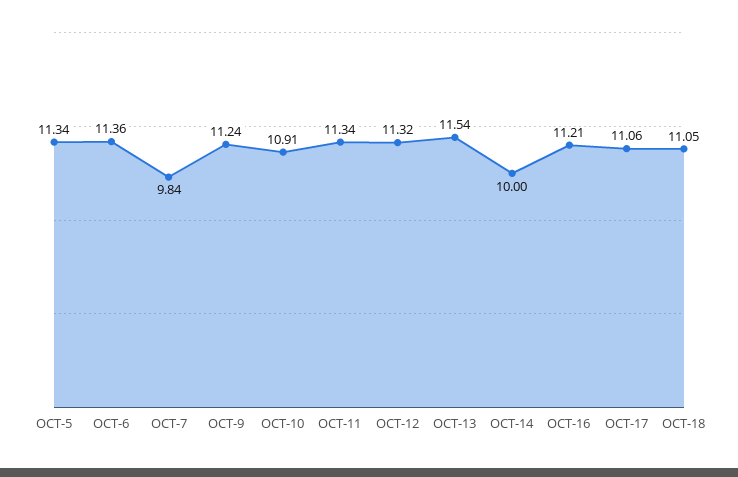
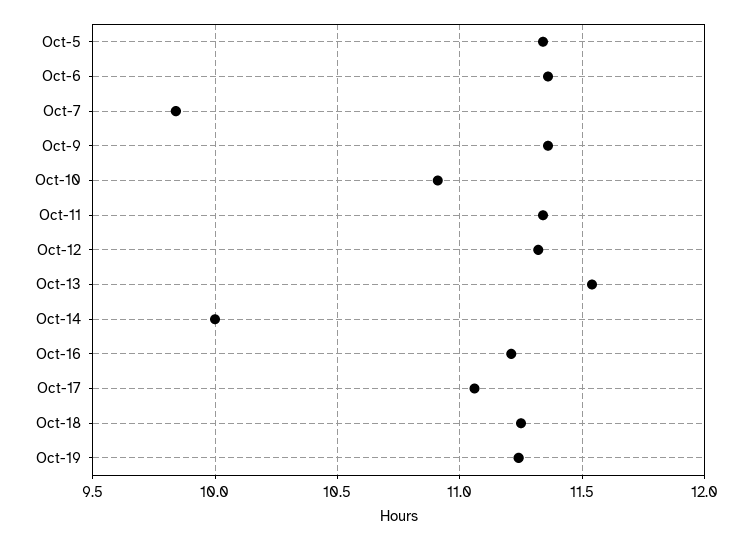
OCT-9: 11.24 -> 11.35
OCT-18: 11.05 -> 11.25
Oct-19: none -> 11.25

